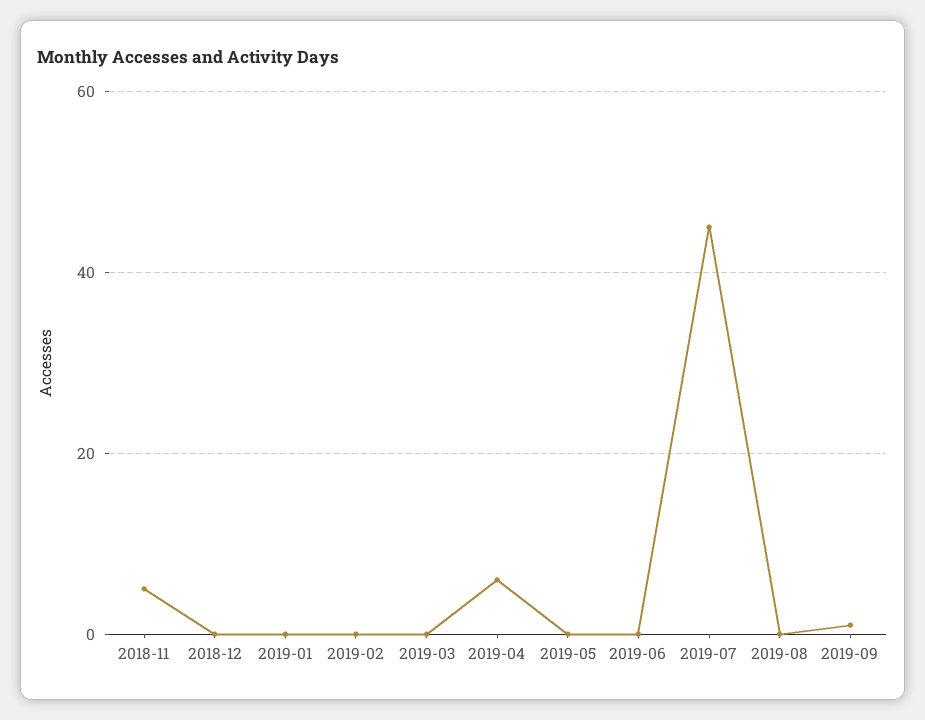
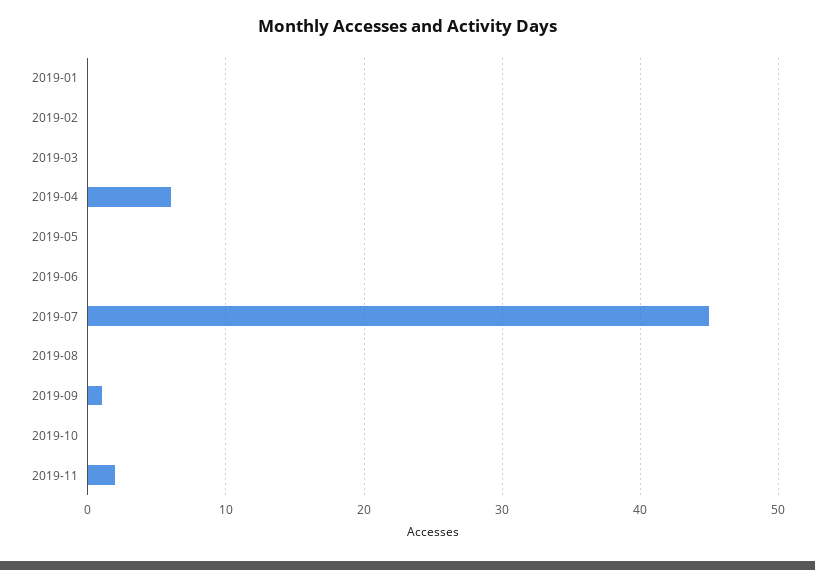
2018-11: 5 -> none
2018-12: 0 -> none
2019-10: none -> 0
2019-11: none -> 2

